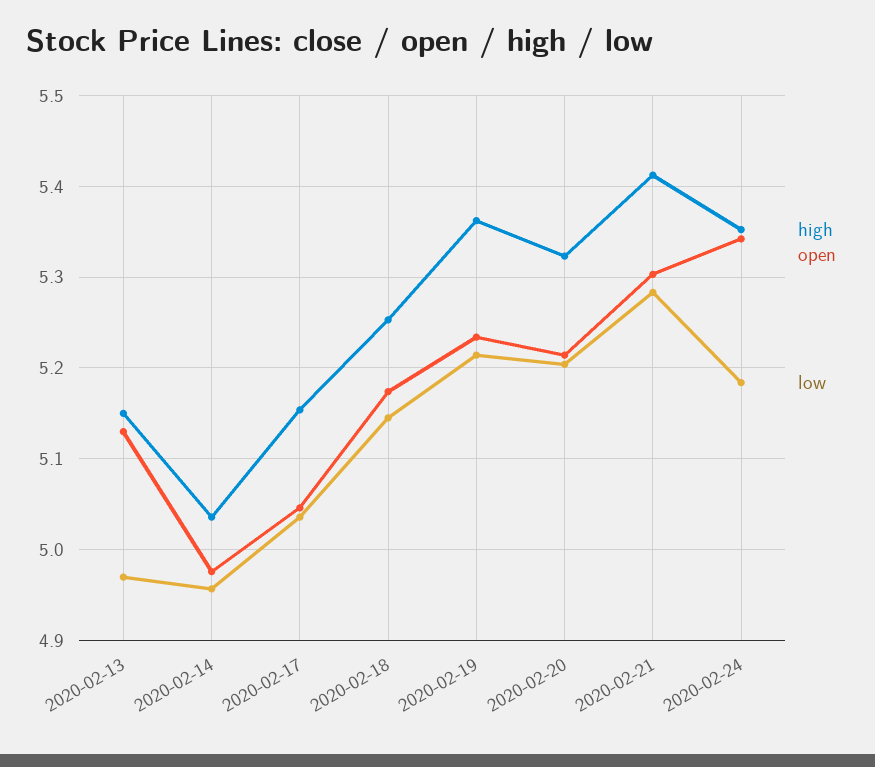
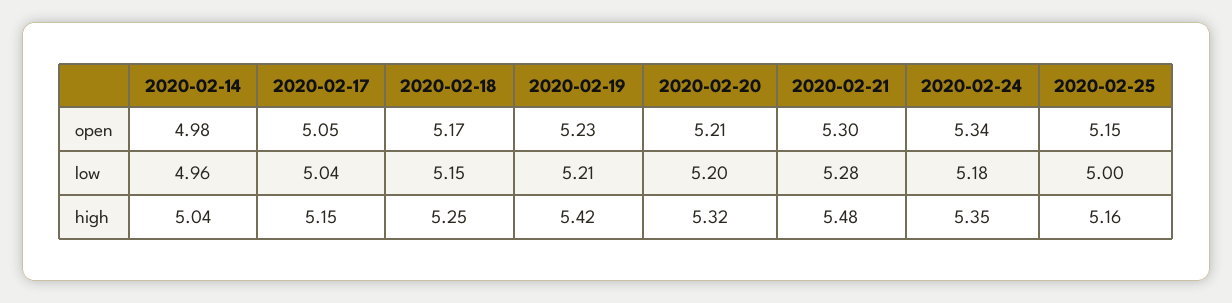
high, 2020-02-13: 5.15 -> none
open, 2020-02-13: 5.13 -> none
low, 2020-02-13: 4.97 -> none
high, 2020-02-19: 5.36 -> 5.42
high, 2020-02-21: 5.41 -> 5.48
open, 2020-02-25: none -> 5.15
low, 2020-02-25: none -> 5
high, 2020-02-25: none -> 5.16

